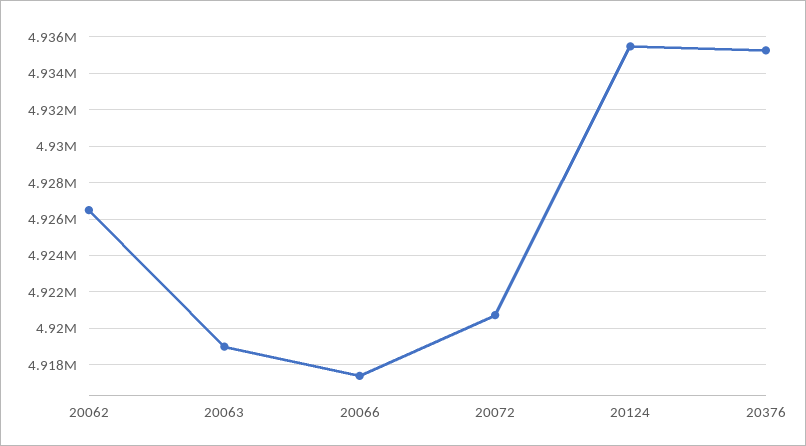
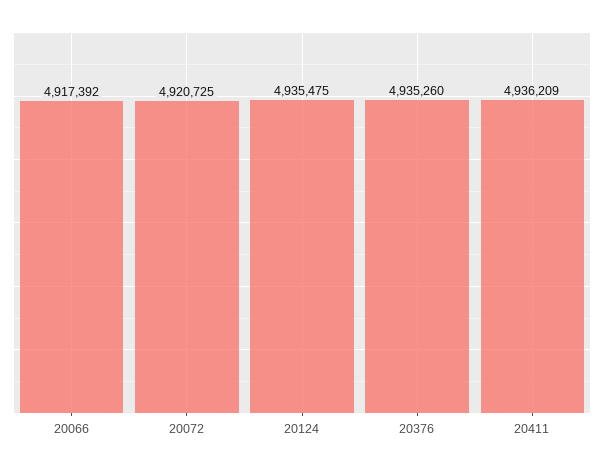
20062: 4926500 -> none
20063: 4919000 -> none
20411: none -> 4936209

